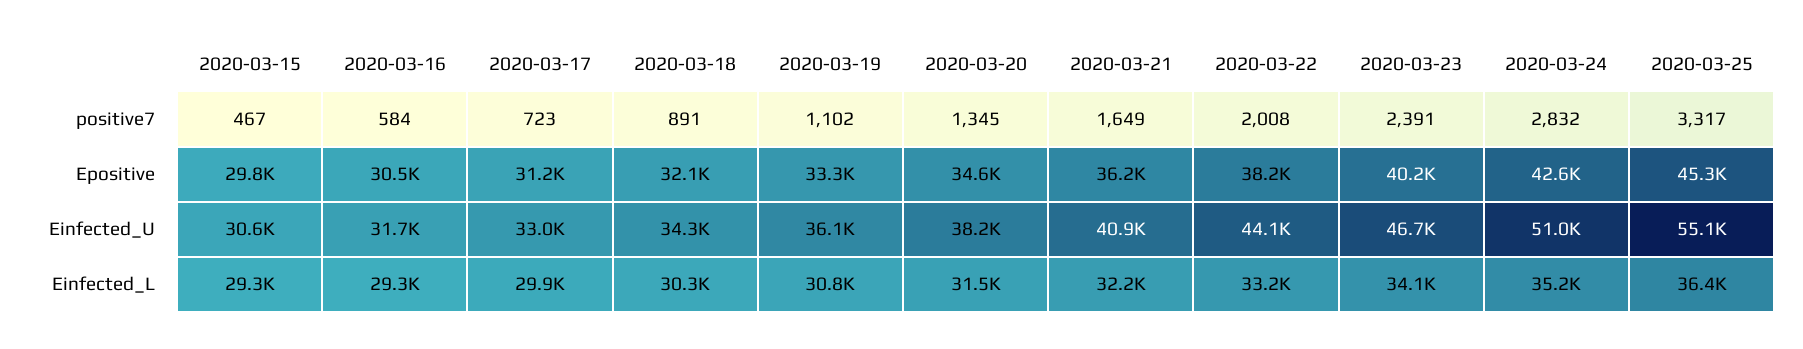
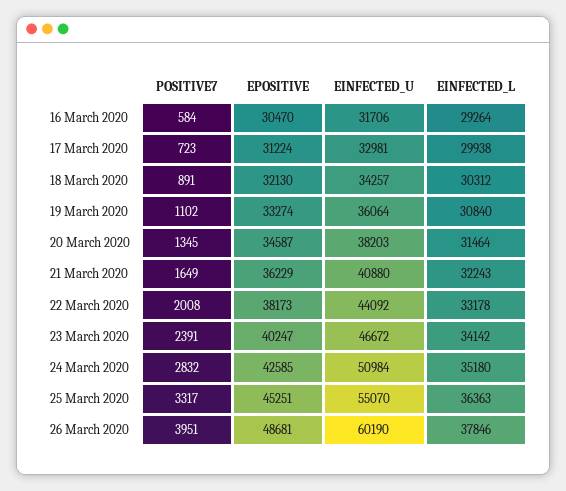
2020-03-15, positive7: 467 -> none
2020-03-15, Epositive: 29800 -> none
2020-03-15, Einfected_U: 30600 -> none
2020-03-15, Einfected_L: 29300 -> none
26 March 2020, positive7: none -> 3951
26 March 2020, Epositive: none -> 48681
26 March 2020, Einfected_U: none -> 60190
26 March 2020, Einfected_L: none -> 37846

